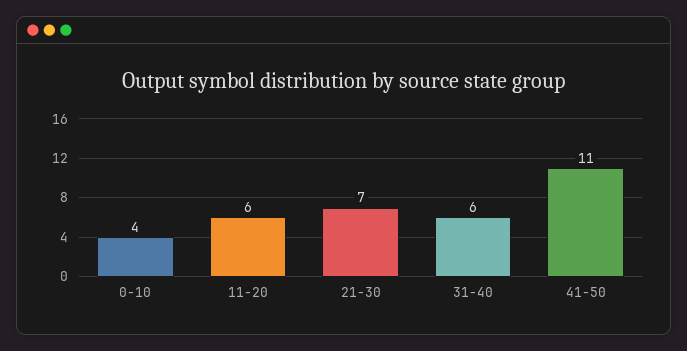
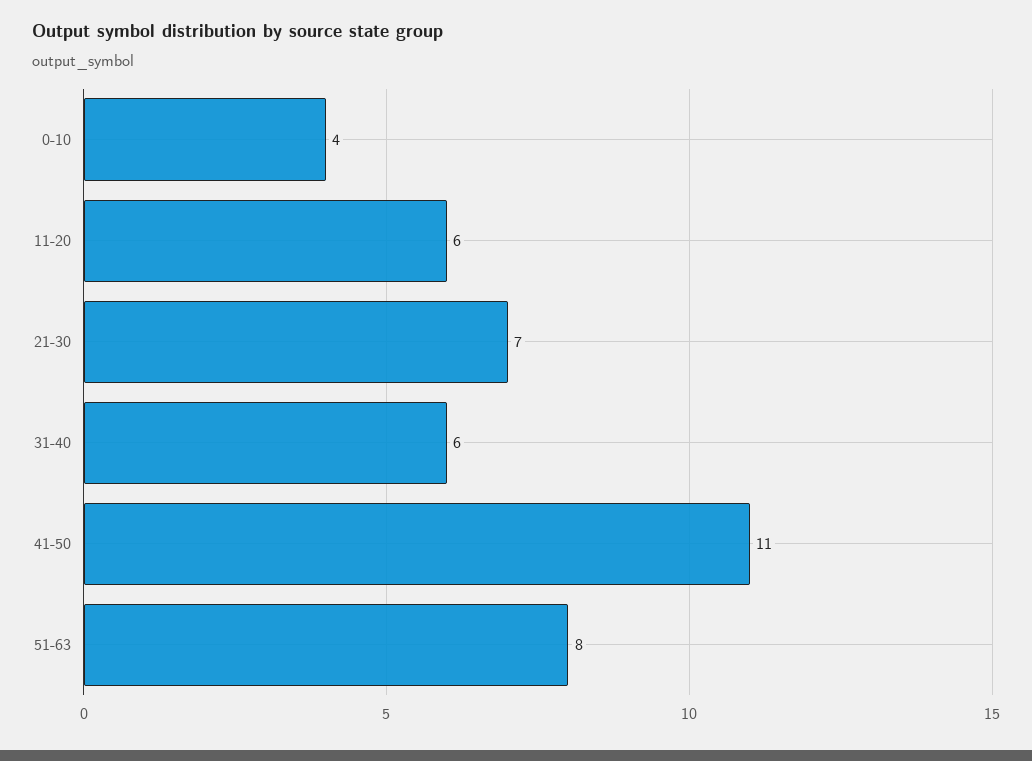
51-63: none -> 8

